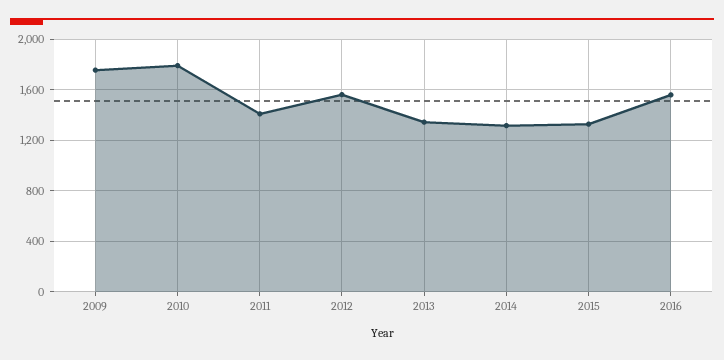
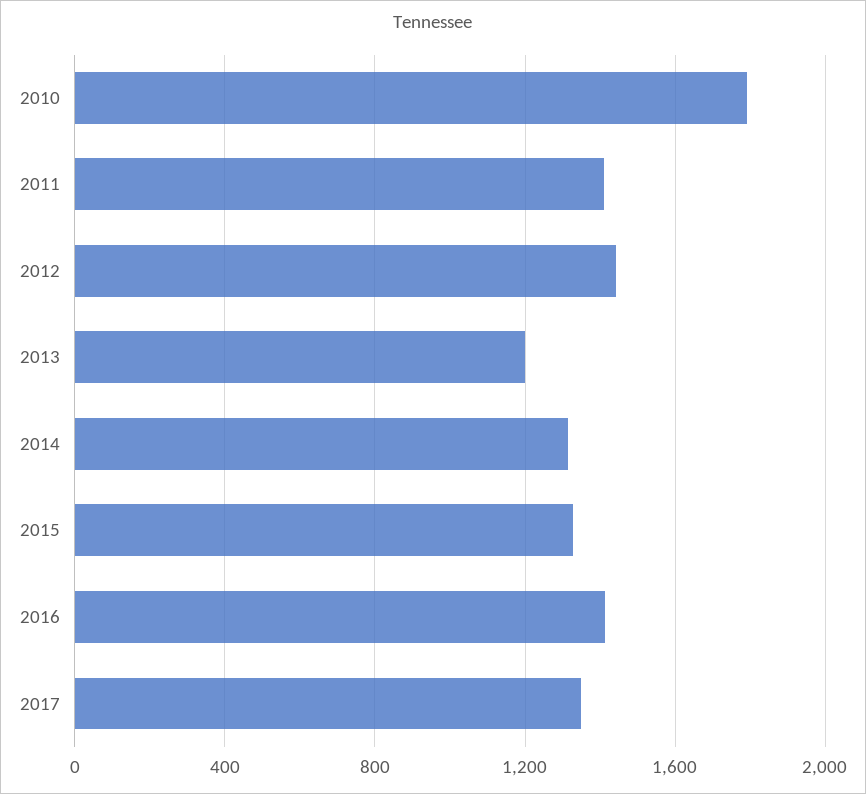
2009: 1750 -> none
2012: 1550 -> 1450
2013: 1350 -> 1200
2016: 1550 -> 1400
2017: none -> 1350

